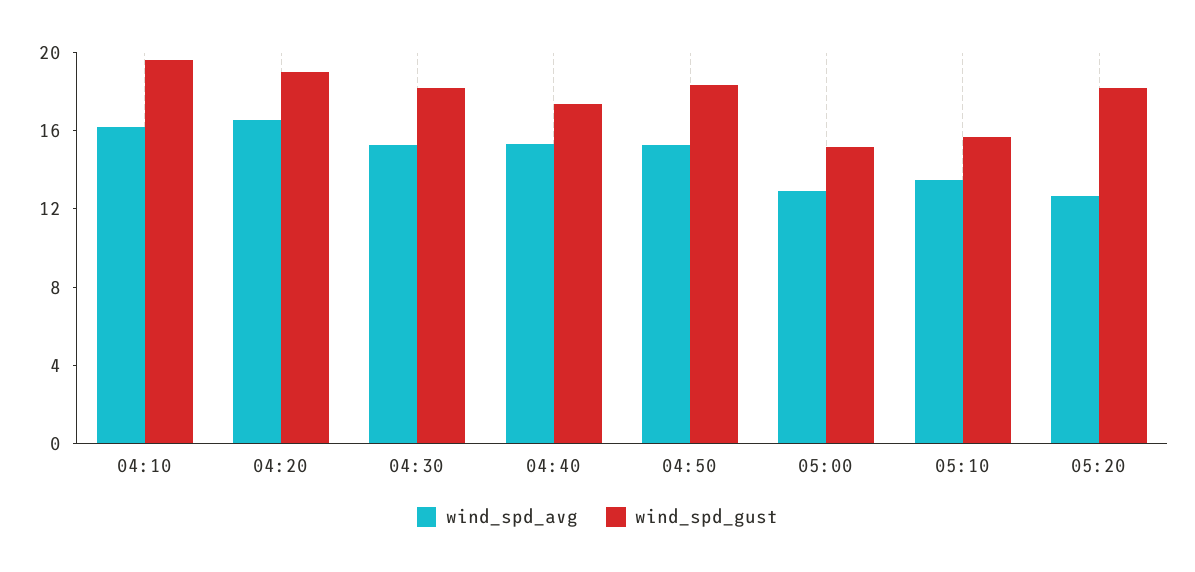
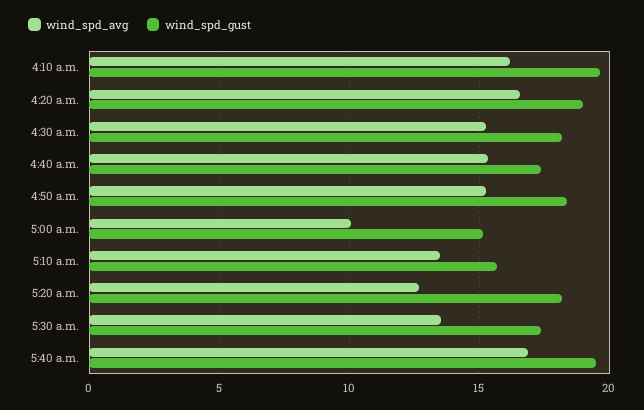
wind_spd_avg, 05:00: 13 -> 10
wind_spd_avg, 5:30 a.m.: none -> 13.5
wind_spd_gust, 5:30 a.m.: none -> 17.5
wind_spd_avg, 5:40 a.m.: none -> 17
wind_spd_gust, 5:40 a.m.: none -> 19.5

